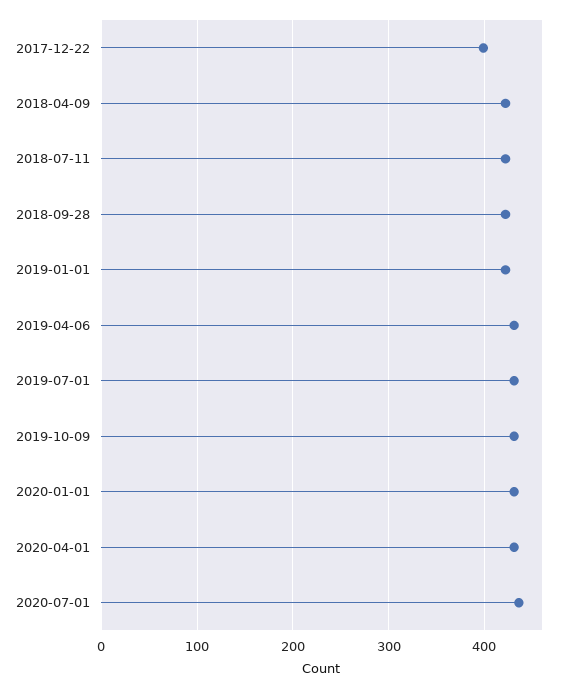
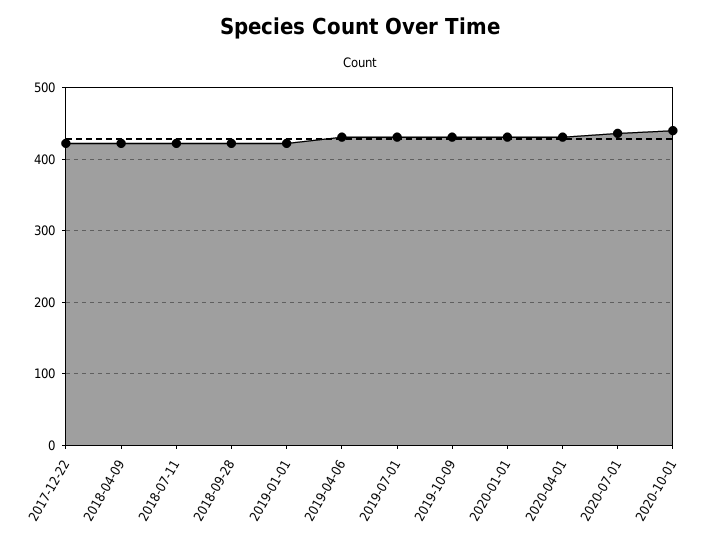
2017-12-22: 400 -> 420
2020-10-01: none -> 440

